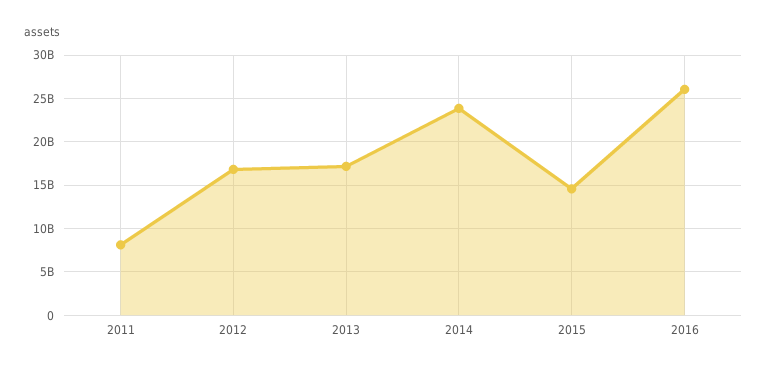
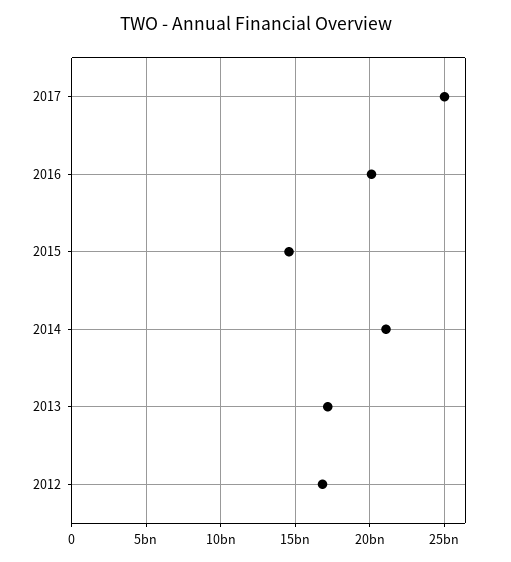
2011: 8000000000 -> none
2014: 24000000000 -> 21000000000
2016: 26000000000 -> 20000000000
2017: none -> 25000000000

